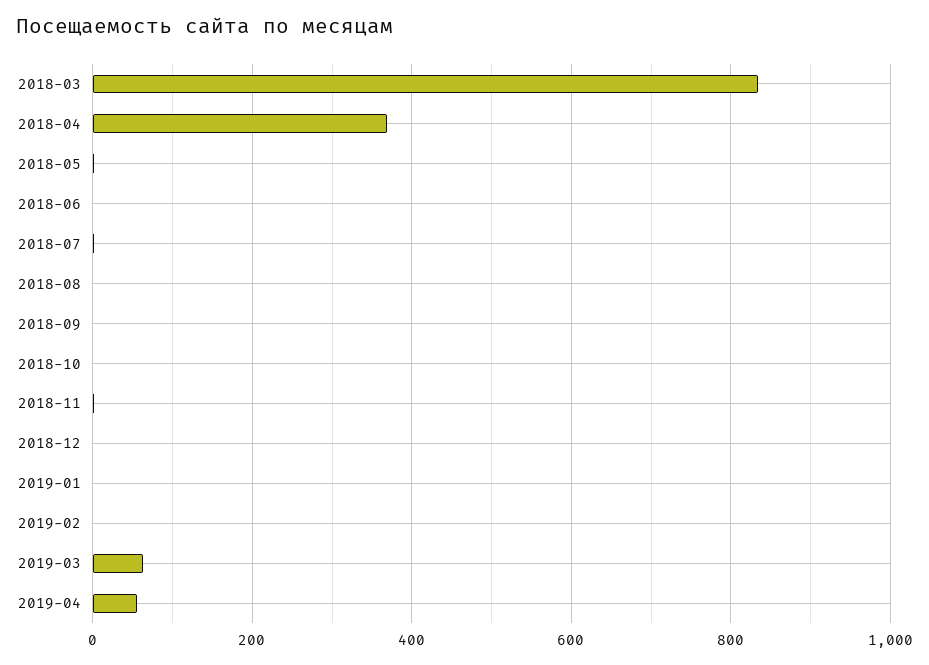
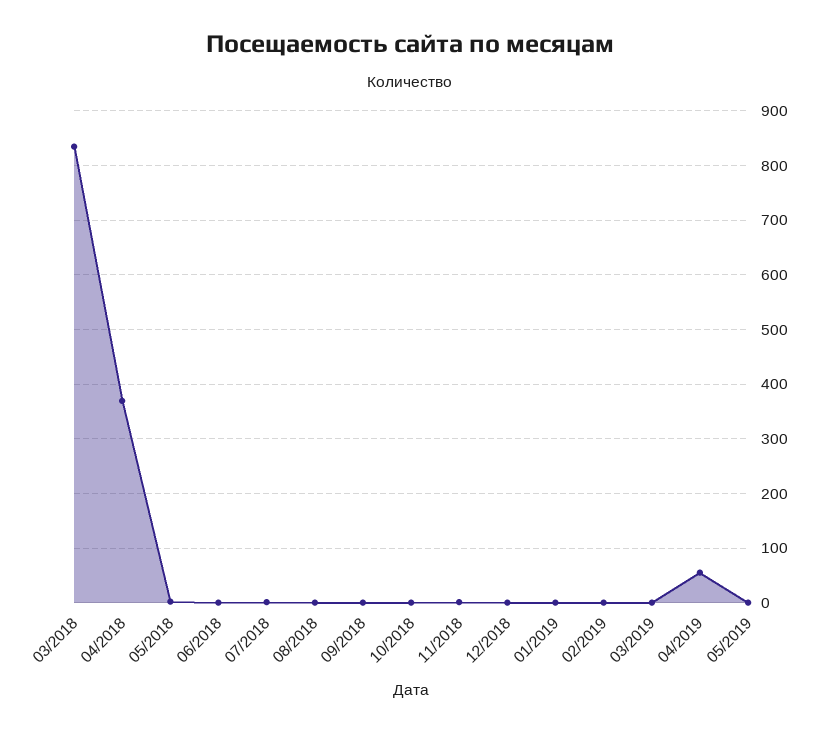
2019-03: 60 -> 0
05/2019: none -> 0

